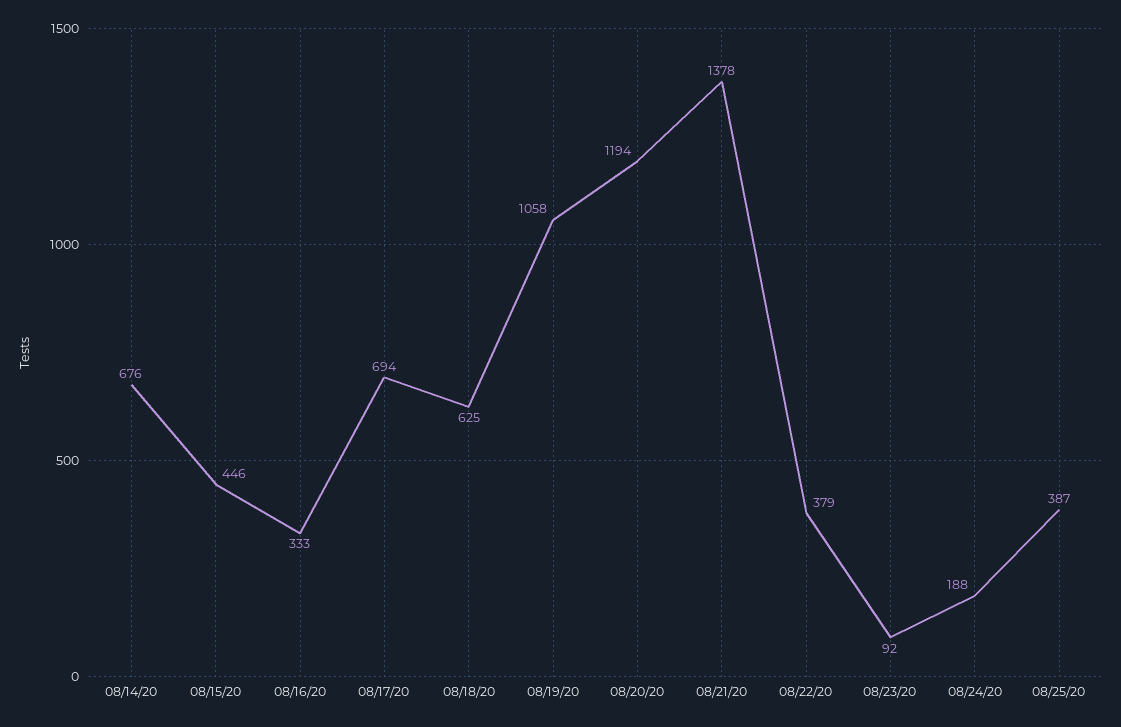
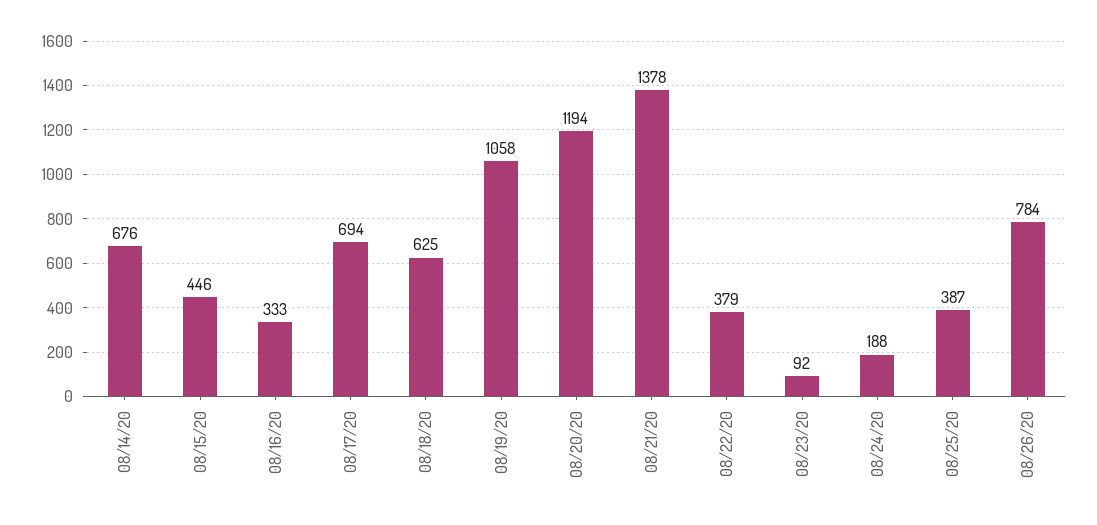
08/26/20: none -> 784

